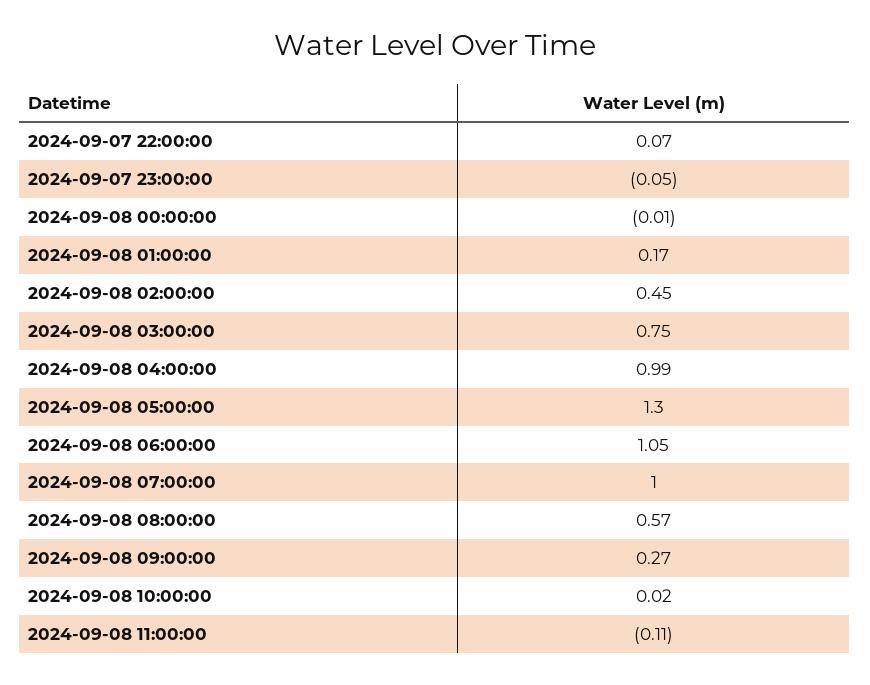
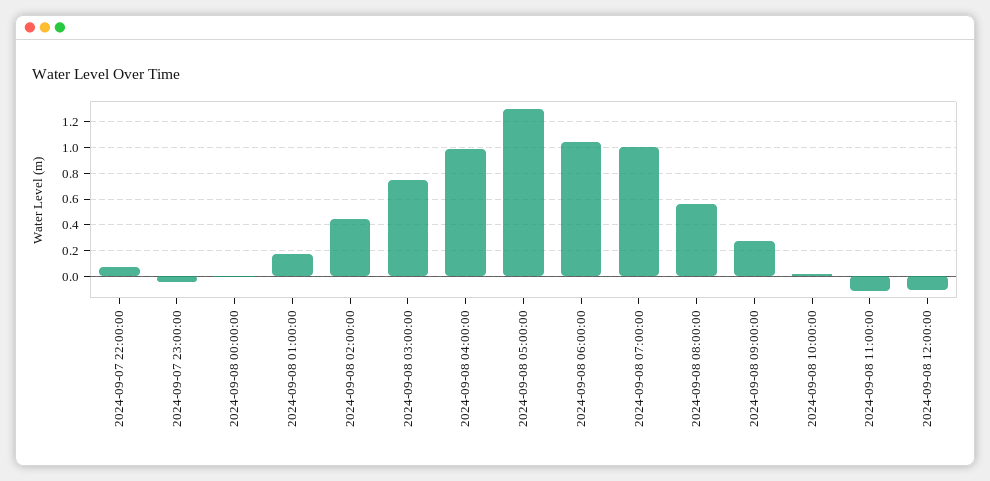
2024-09-08 12:00:00: none -> -0.1

